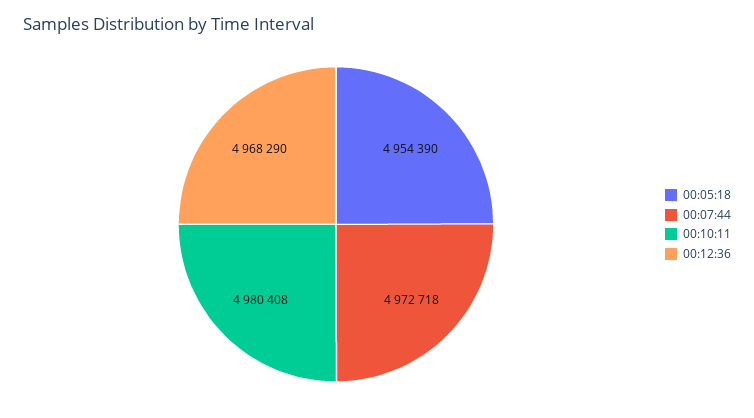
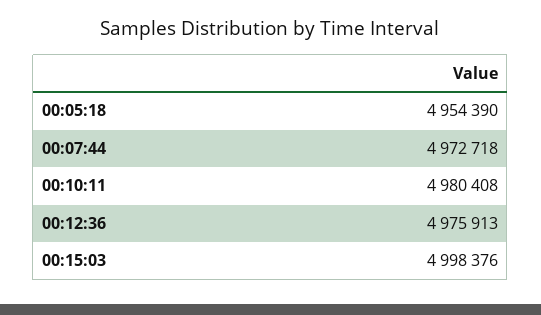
00:12:36: 4968290 -> 4975913
00:15:03: none -> 4998376

